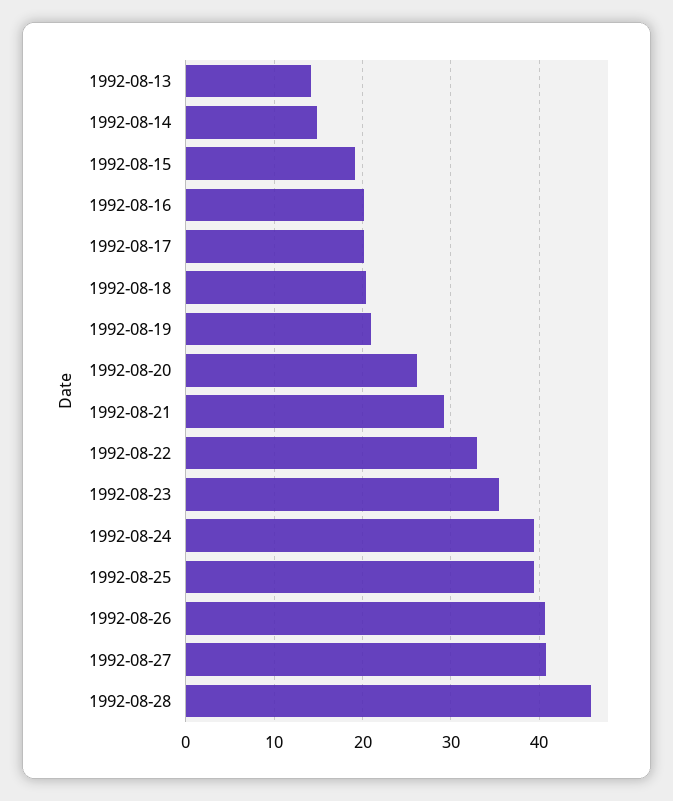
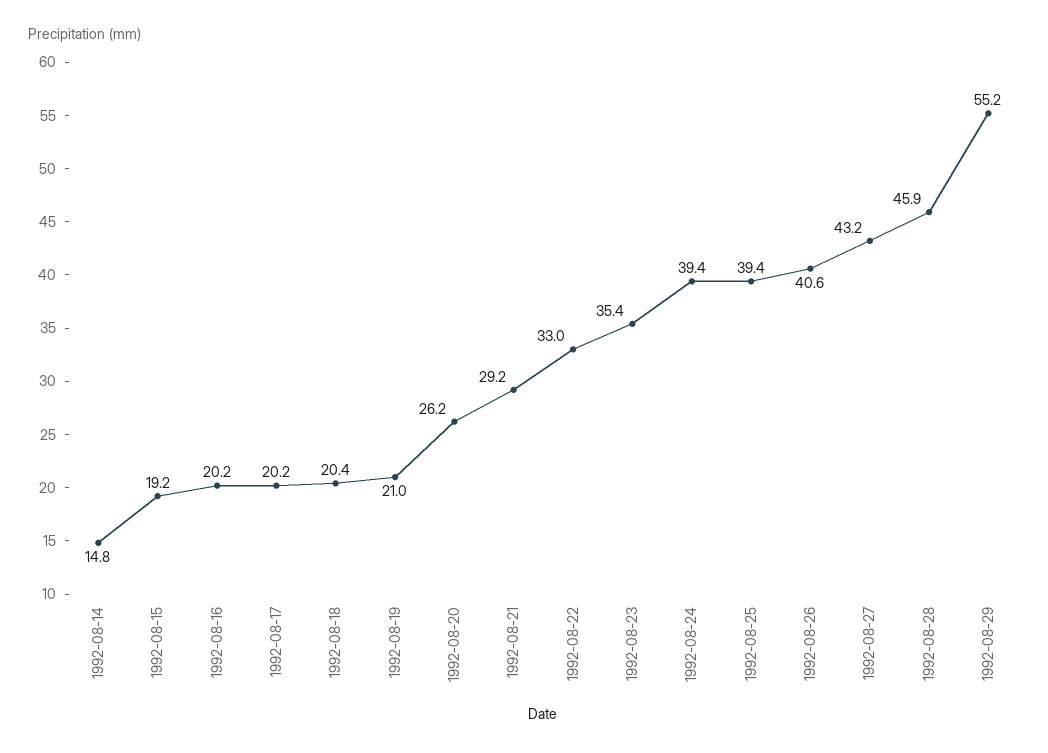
1992-08-13: 14 -> none
1992-08-27: 41 -> 43.2
1992-08-29: none -> 55.2

